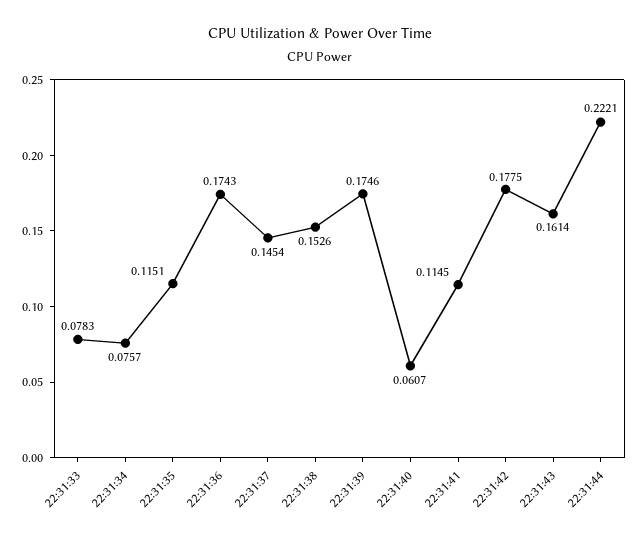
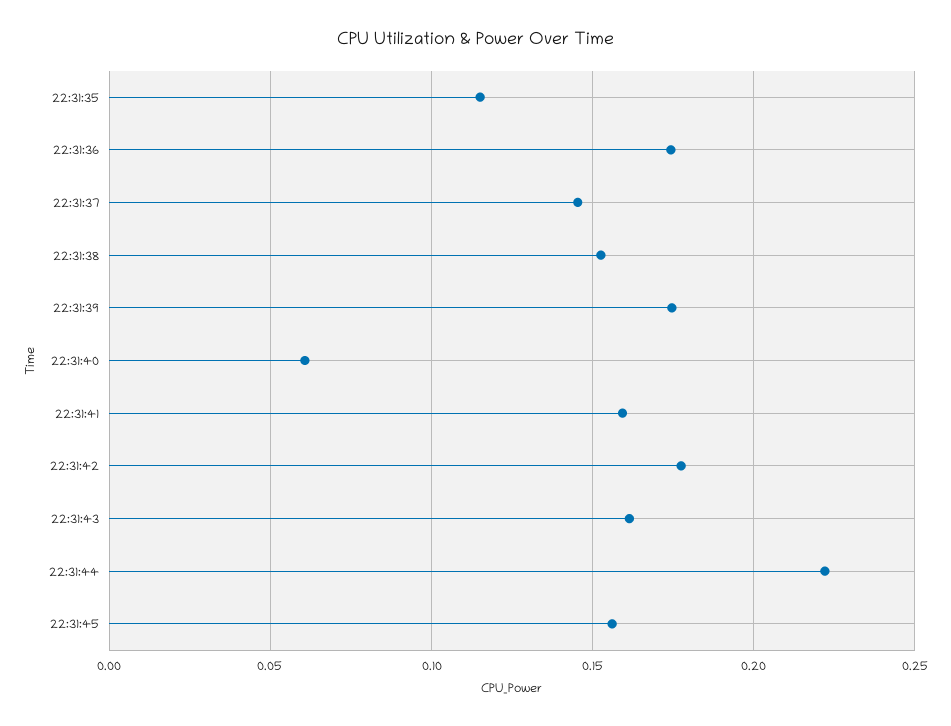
22:31:33: 0.0783 -> none
22:31:34: 0.0757 -> none
22:31:41: 0.1145 -> 0.16
22:31:45: none -> 0.155

